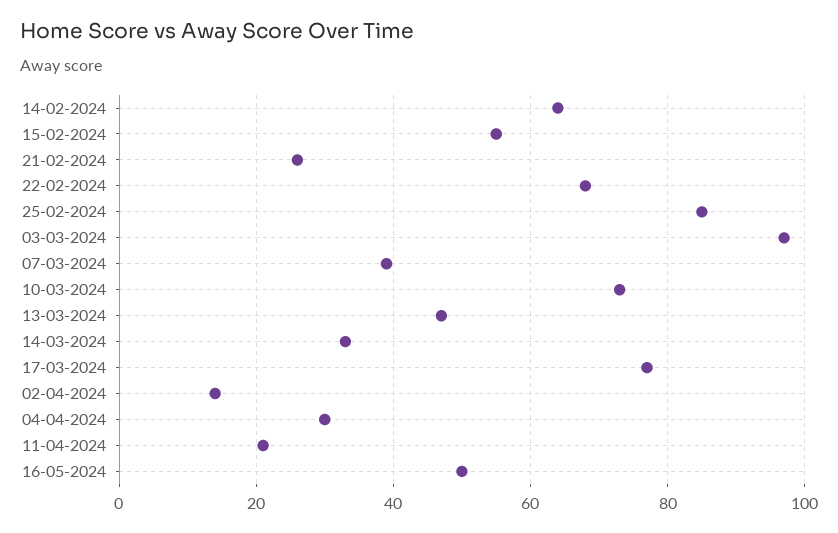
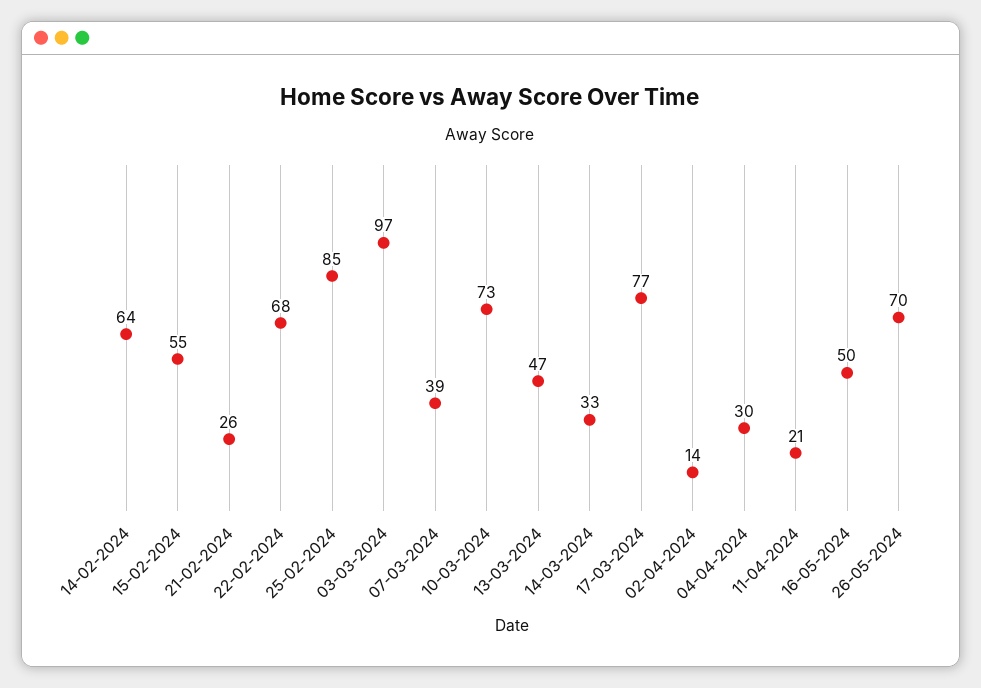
26-05-2024: none -> 70

